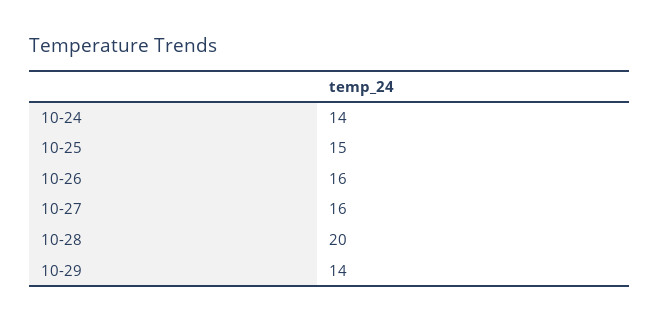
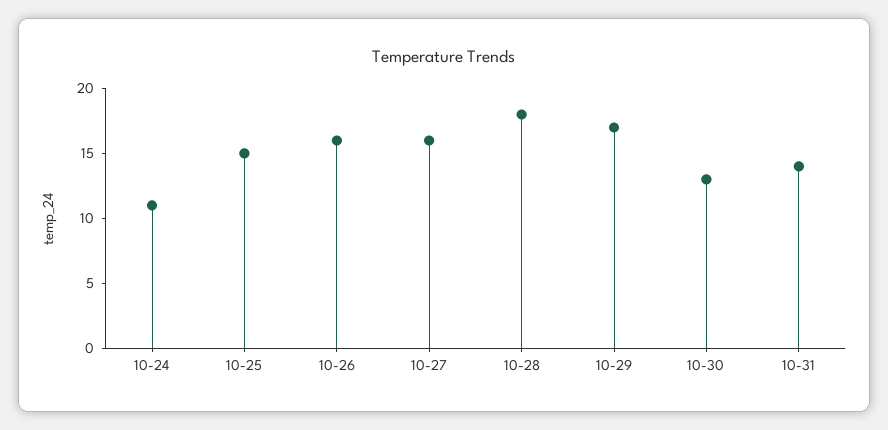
10-24: 14 -> 11
10-28: 20 -> 18
10-29: 14 -> 17
10-30: none -> 13
10-31: none -> 14

